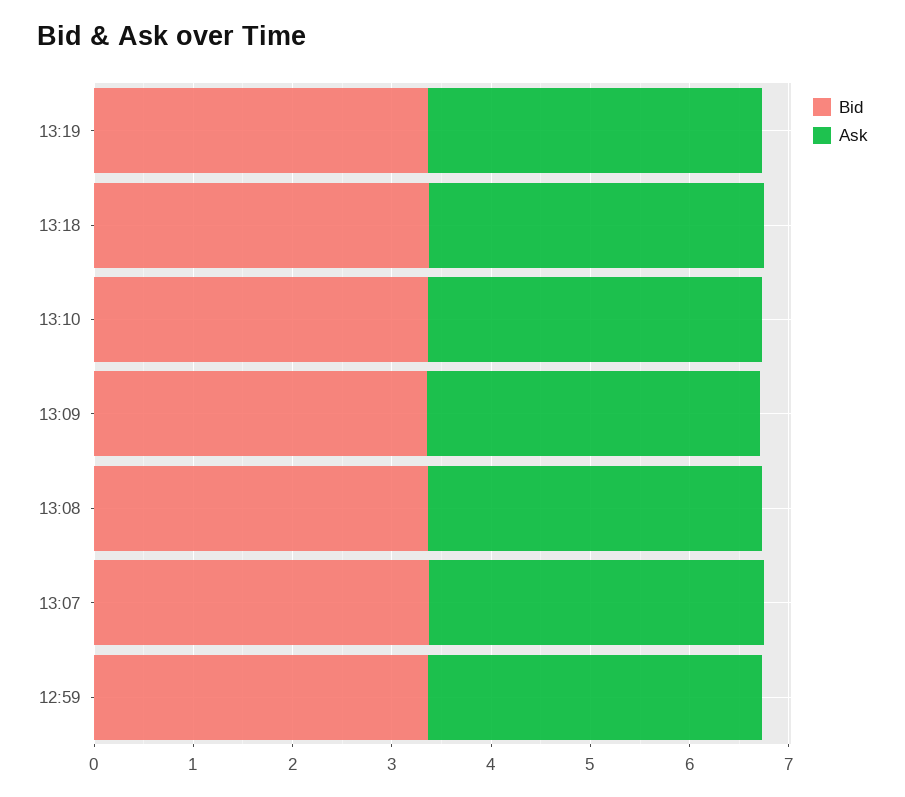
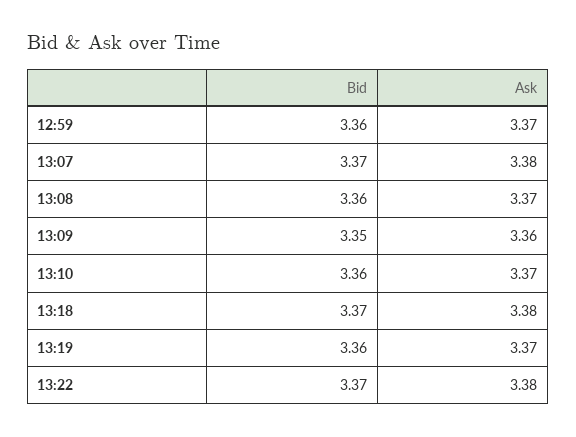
Bid, 13:22: none -> 3.37
Ask, 13:22: none -> 3.38

